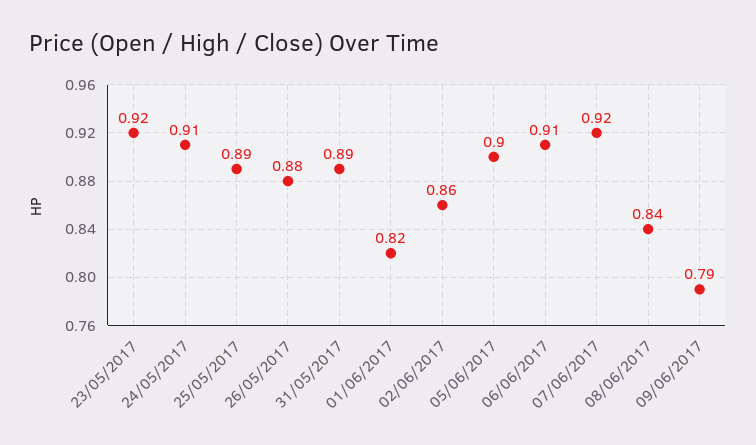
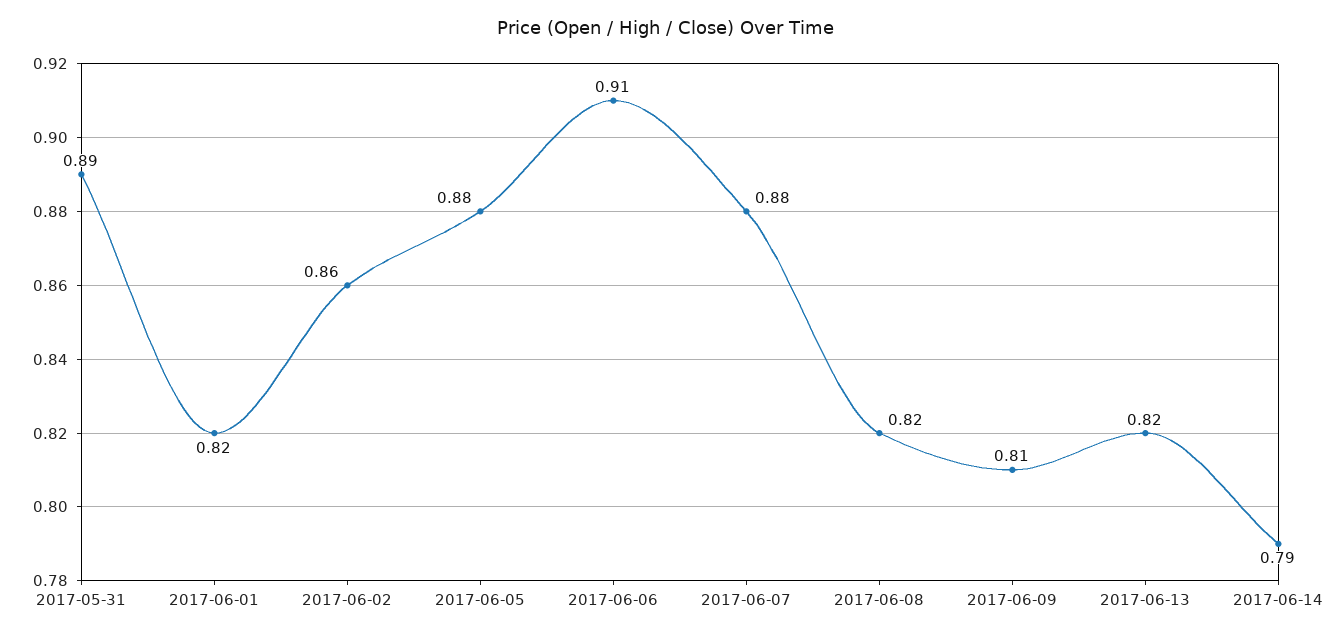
23/05/2017: 0.92 -> none
24/05/2017: 0.91 -> none
25/05/2017: 0.89 -> none
26/05/2017: 0.88 -> none
05/06/2017: 0.9 -> 0.88
07/06/2017: 0.92 -> 0.88
08/06/2017: 0.84 -> 0.82
09/06/2017: 0.79 -> 0.81
2017-06-13: none -> 0.82
2017-06-14: none -> 0.79

